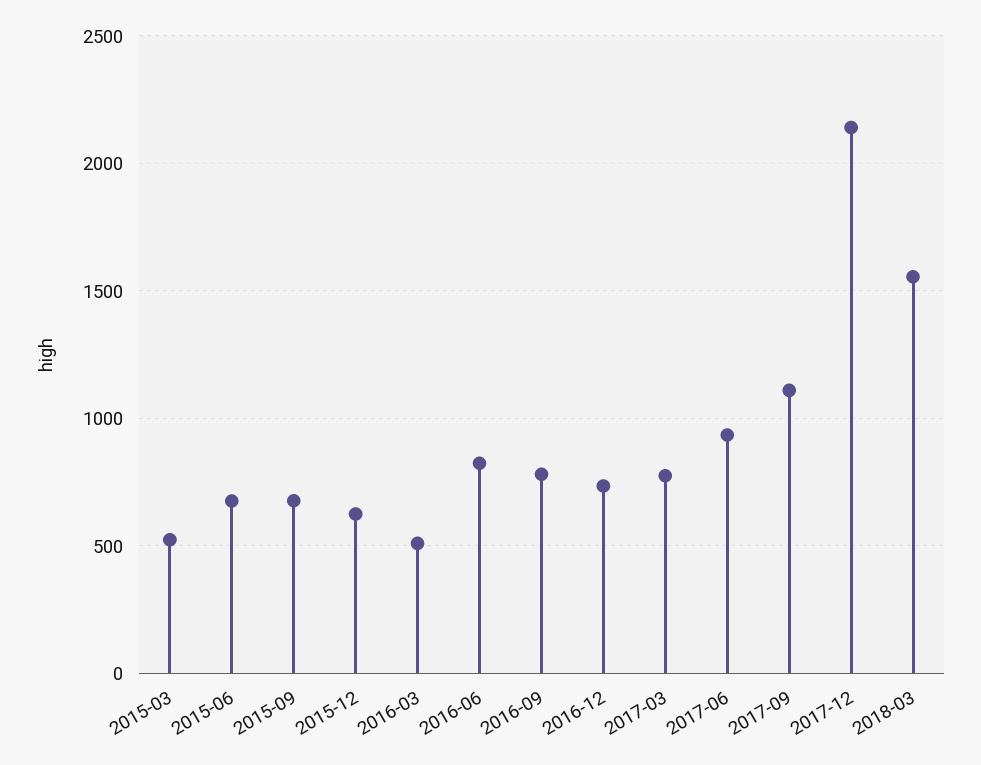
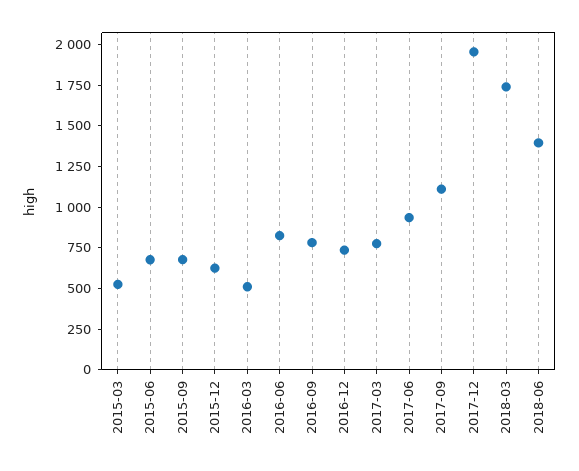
2017-12: 2150 -> 1950
2018-03: 1550 -> 1750
2018-06: none -> 1400

